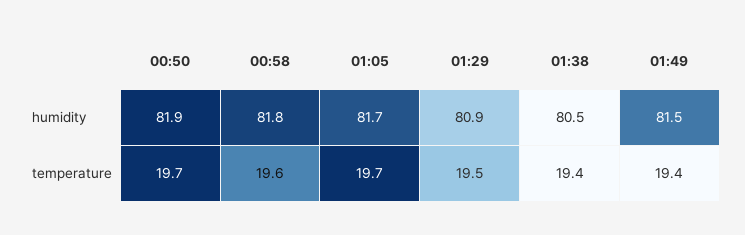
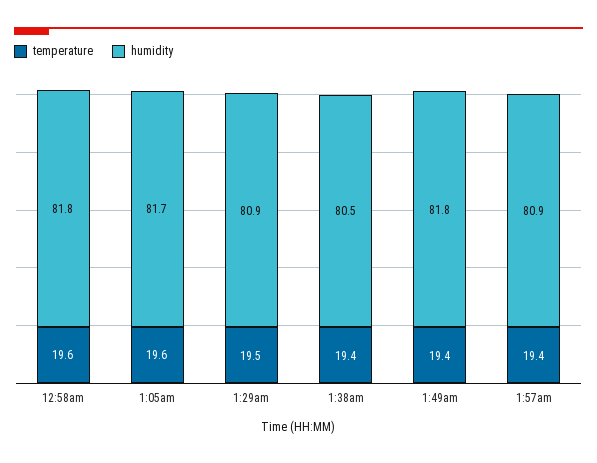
humidity, 00:50: 81.9 -> none
humidity, 01:49: 81.5 -> 81.8
temperature, 00:50: 19.7 -> none
temperature, 01:05: 19.7 -> 19.6
temperature, 1:57am: none -> 19.4
humidity, 1:57am: none -> 80.9

